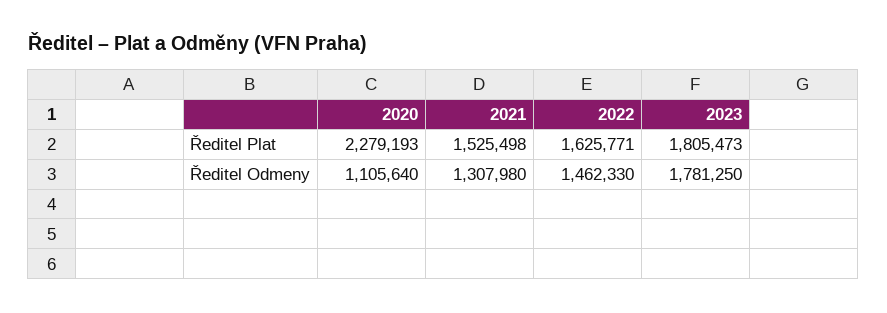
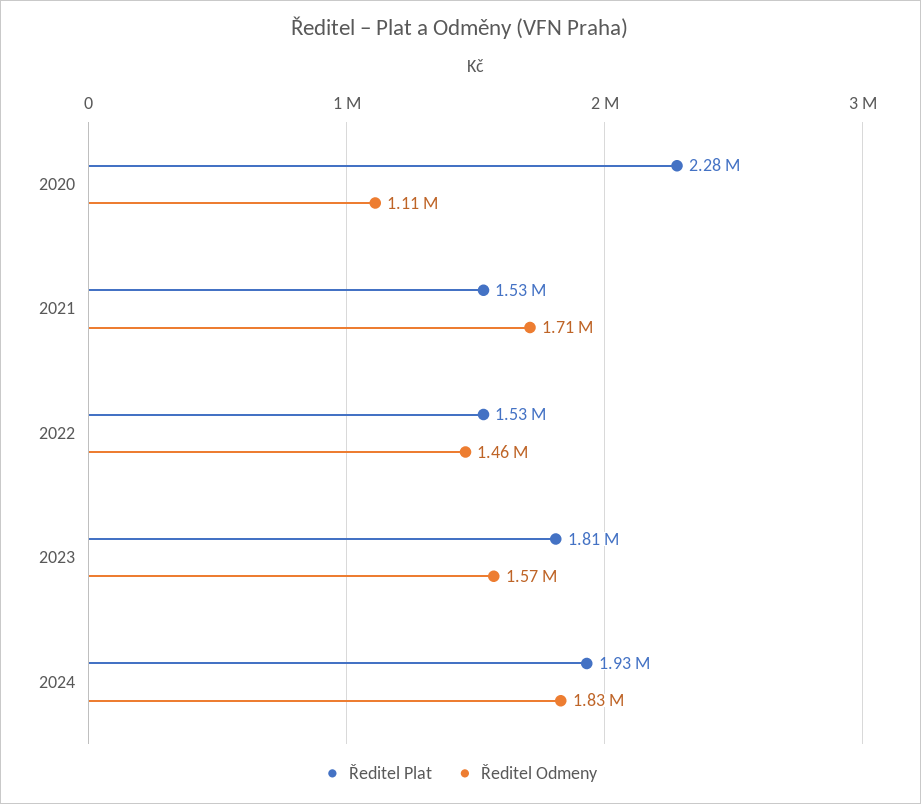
Ředitel Plat, 2022: 1625771 -> 1530000
Ředitel Odmeny, 2021: 1307980 -> 1710000
Ředitel Odmeny, 2023: 1781250 -> 1570000
Ředitel Plat, 2024: none -> 1930000
Ředitel Odmeny, 2024: none -> 1830000

